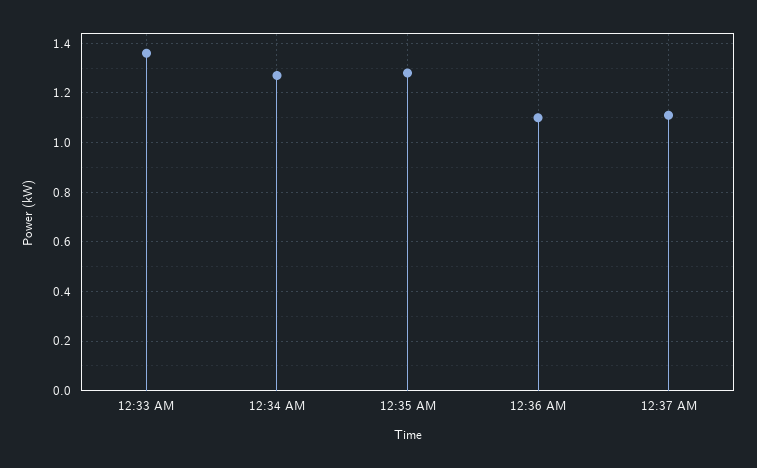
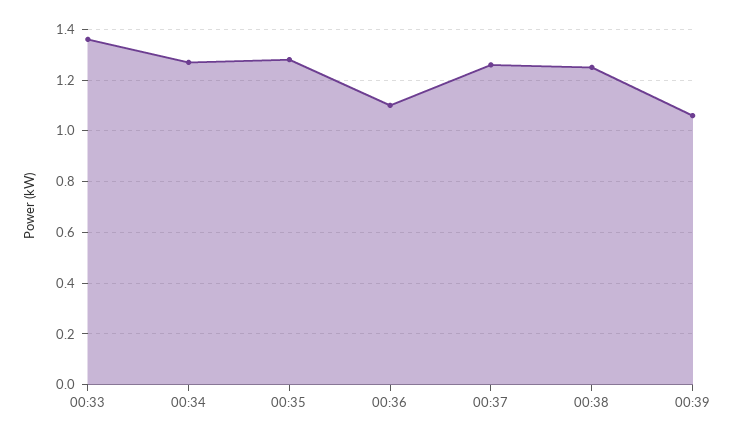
12:37 AM: 1.1 -> 1.25
00:38: none -> 1.25
00:39: none -> 1.05

